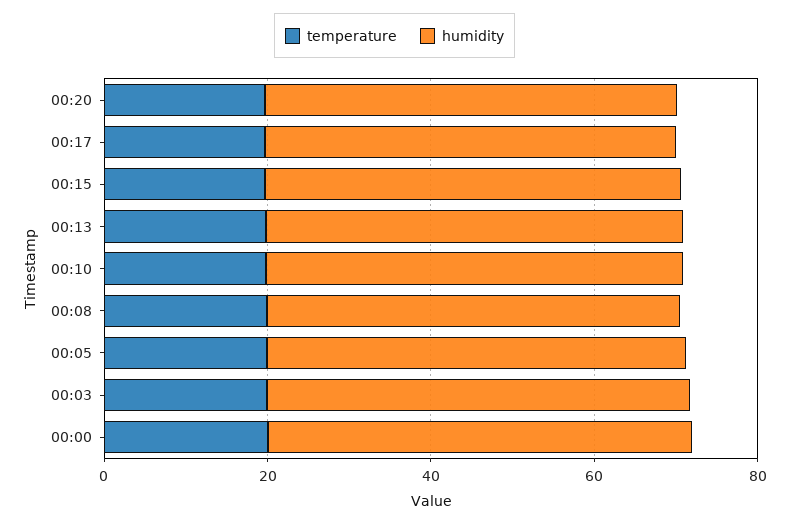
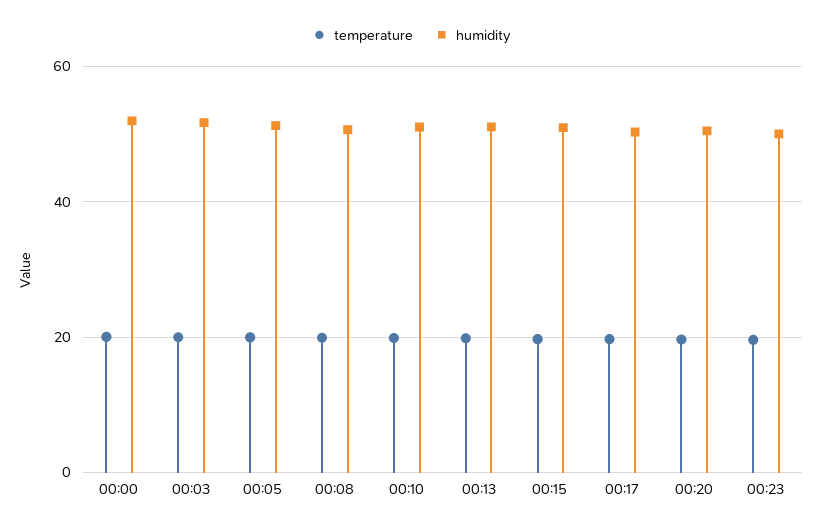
temperature, 00:23: none -> 20
humidity, 00:23: none -> 50

